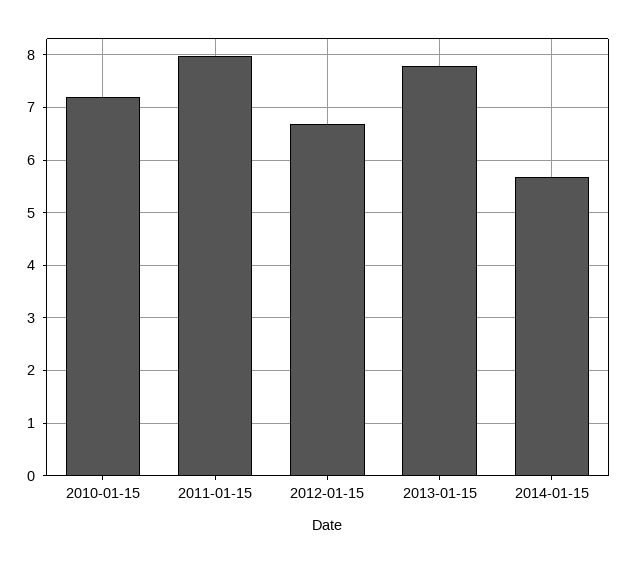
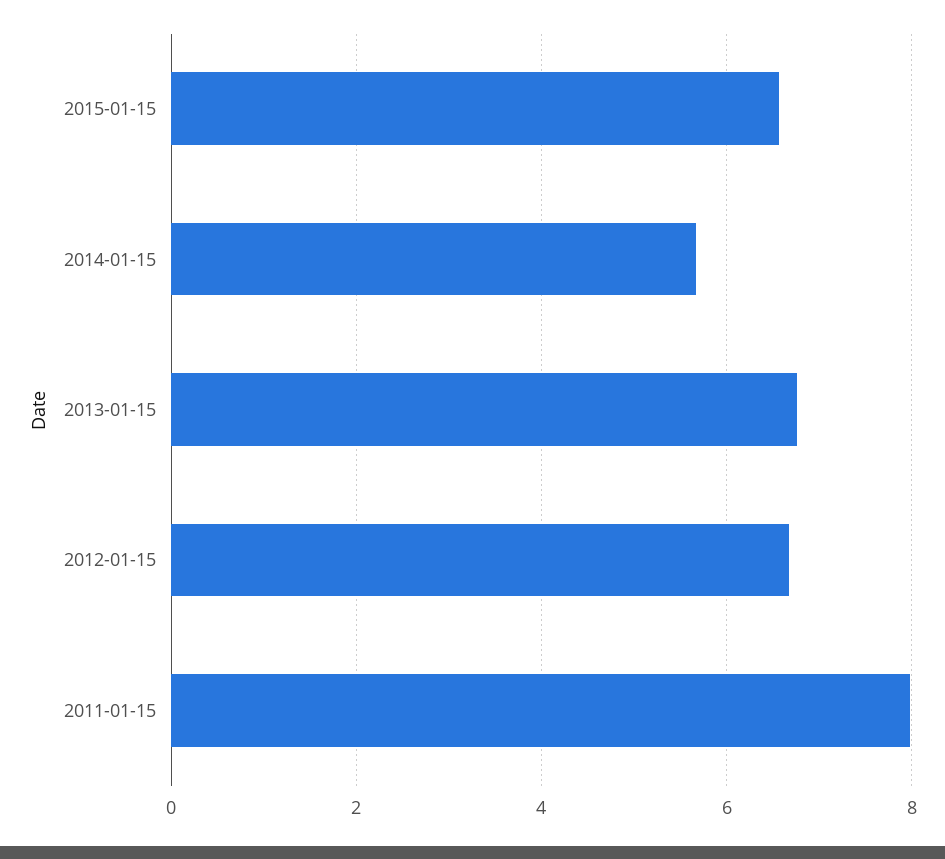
2010-01-15: 7.2 -> none
2013-01-15: 7.8 -> 6.8
2015-01-15: none -> 6.6

